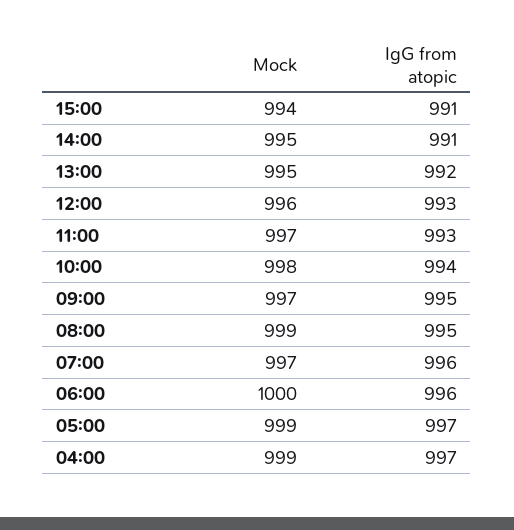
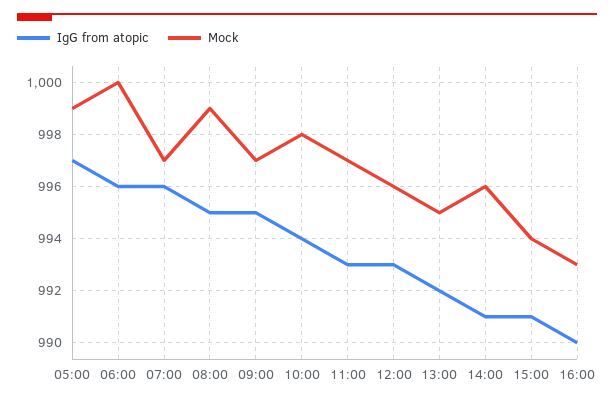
Mock, 14:00: 995 -> 996
Mock, 04:00: 999 -> none
IgG from atopic, 04:00: 997 -> none
IgG from atopic, 16:00: none -> 990
Mock, 16:00: none -> 993

